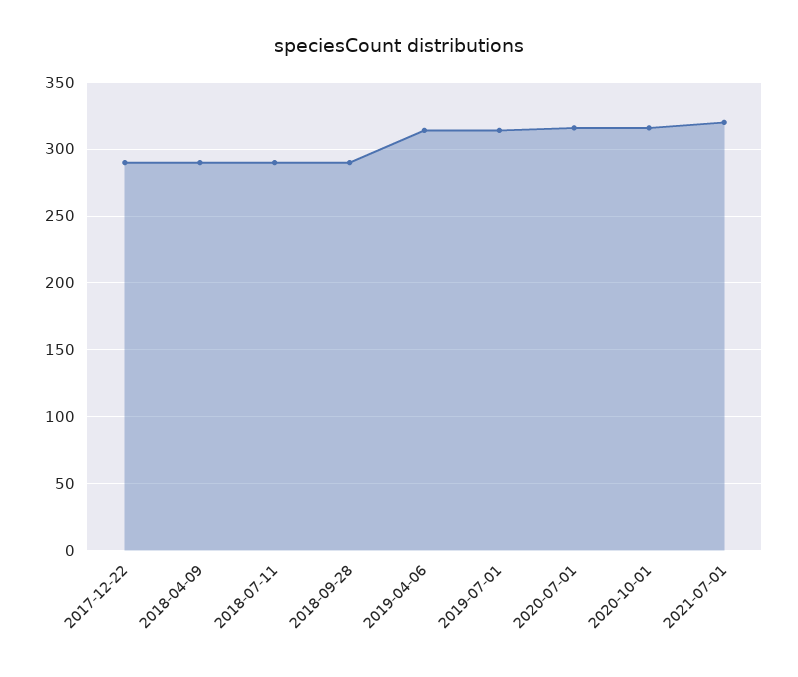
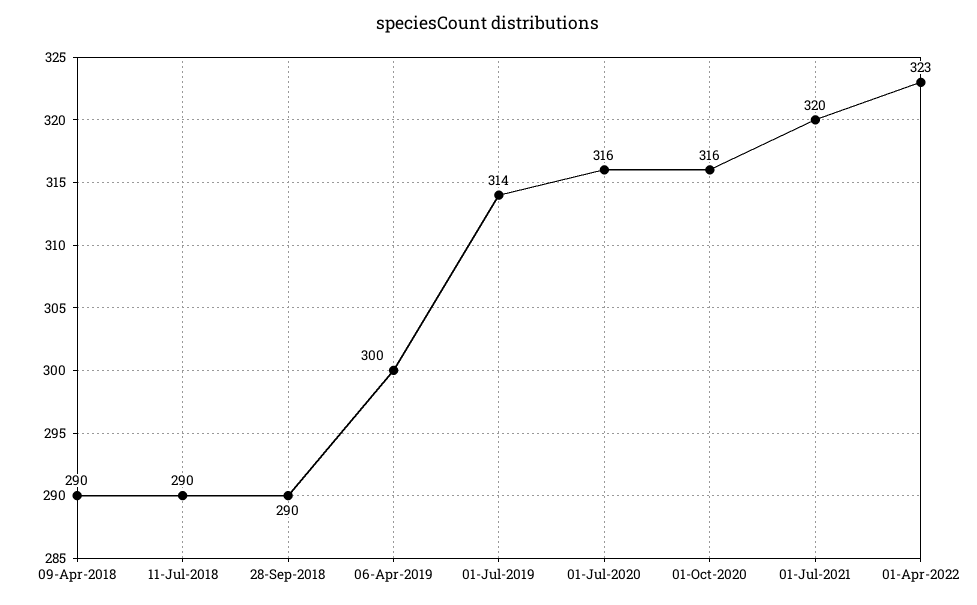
2017-12-22: 290 -> none
2019-04-06: 315 -> 300
01-Apr-2022: none -> 323

